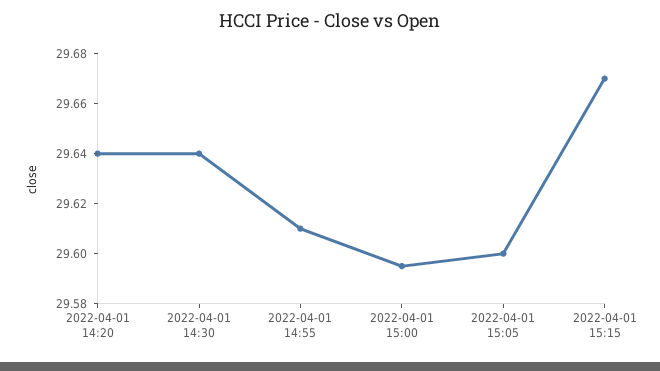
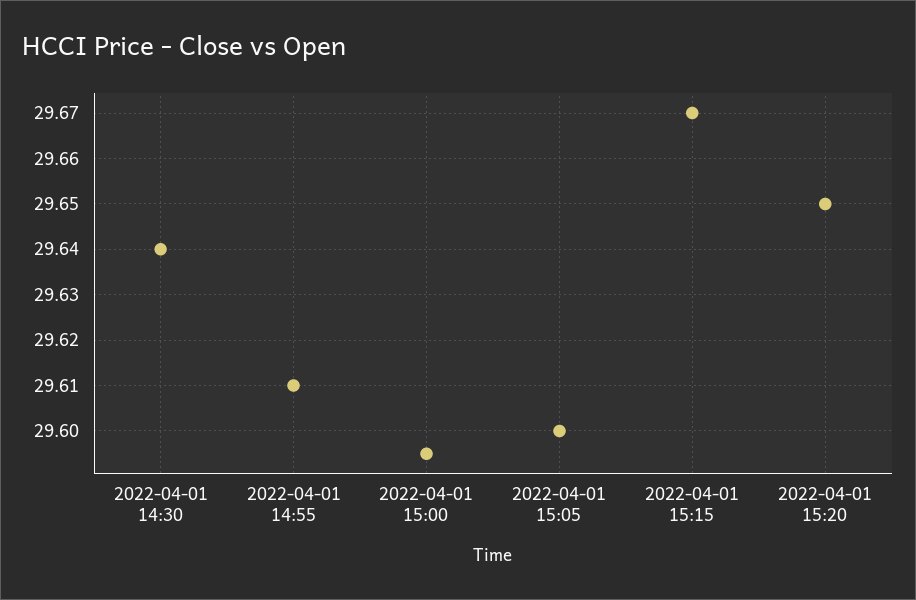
2022-04-01 14:20: 29.64 -> none
2022-04-01 15:20: none -> 29.65

